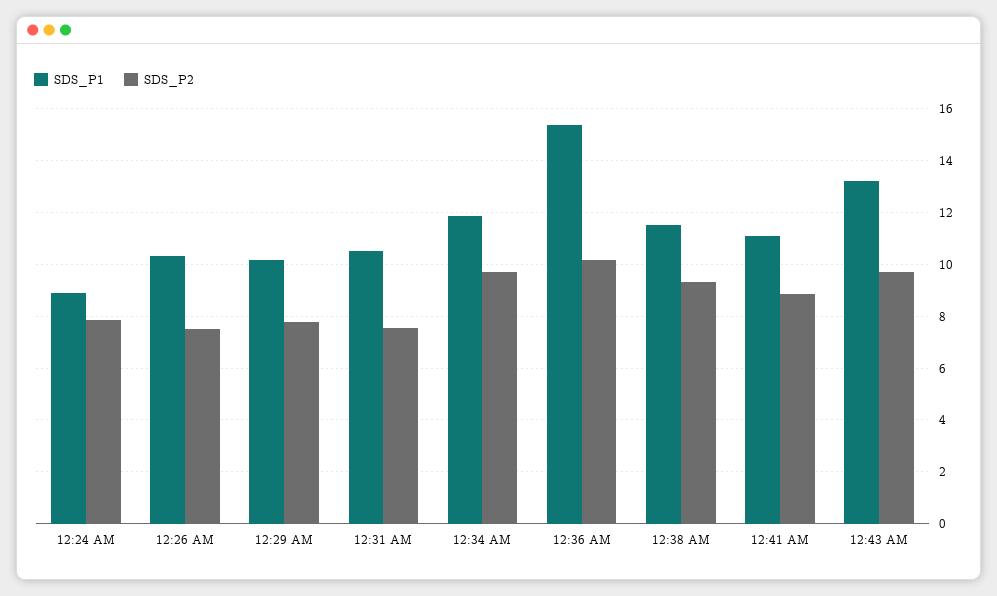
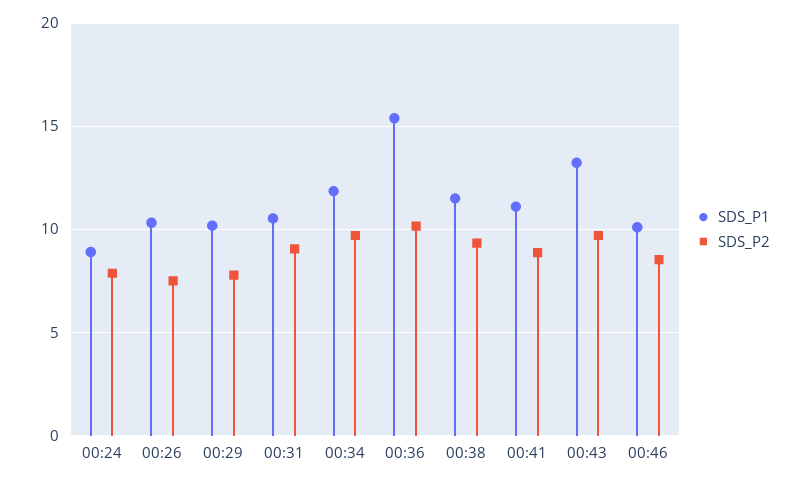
SDS_P2, 12:31 AM: 7.5 -> 9
SDS_P1, 00:46: none -> 10
SDS_P2, 00:46: none -> 8.5

